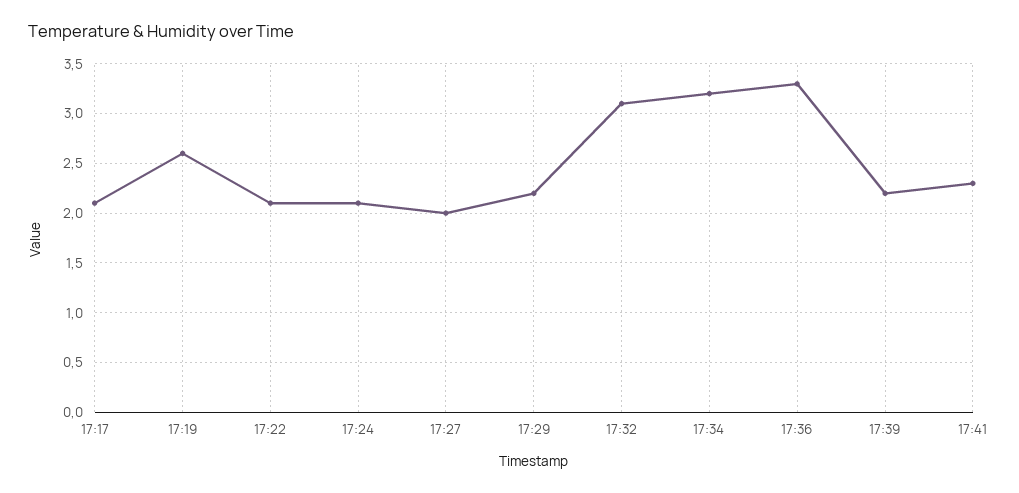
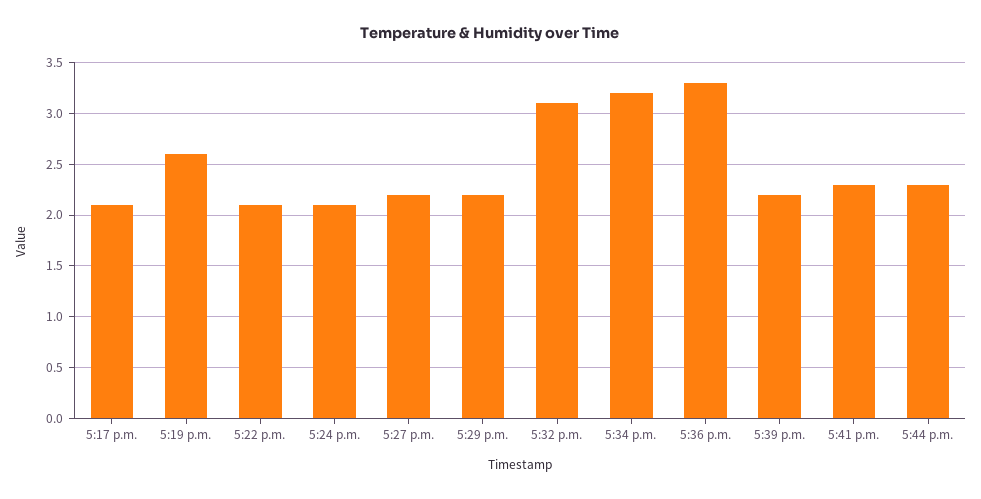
17:27: 2 -> 2.2
5:44 p.m.: none -> 2.3

